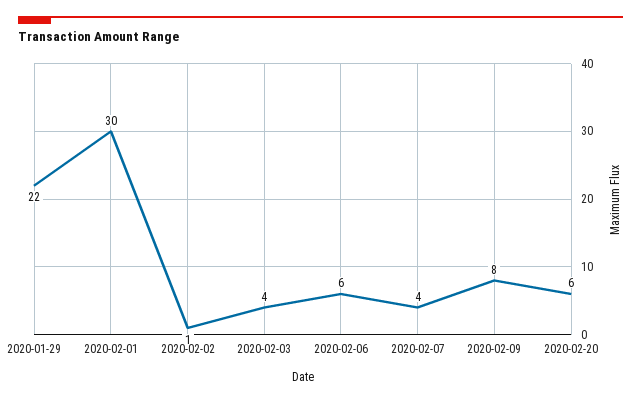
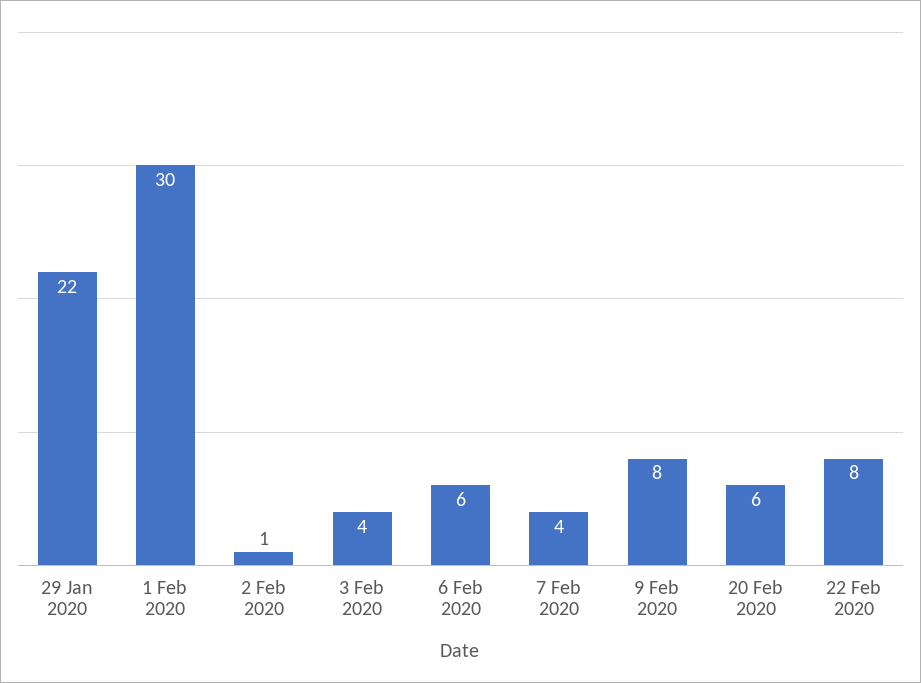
22 Feb 2020: none -> 8

